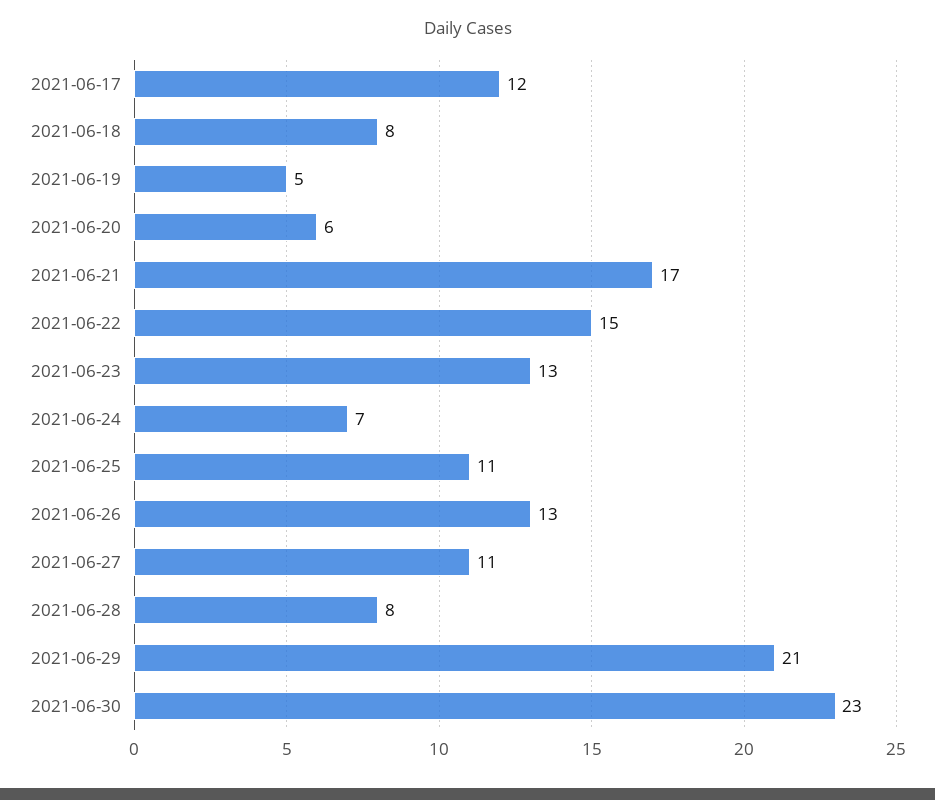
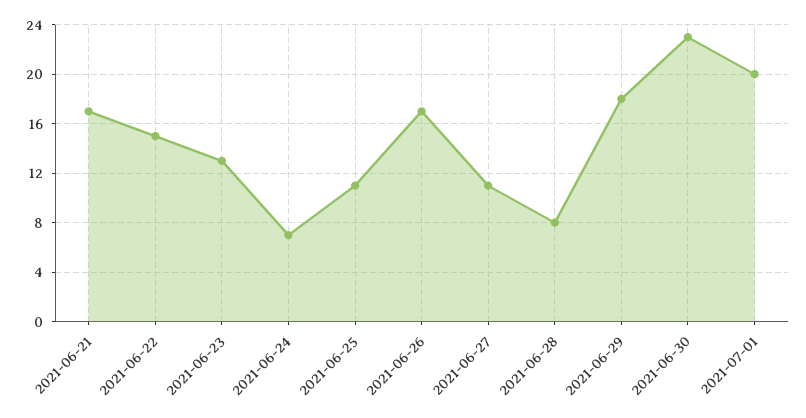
2021-06-17: 12 -> none
2021-06-18: 8 -> none
2021-06-19: 5 -> none
2021-06-20: 6 -> none
2021-06-26: 13 -> 17
2021-06-29: 21 -> 18
2021-07-01: none -> 20

